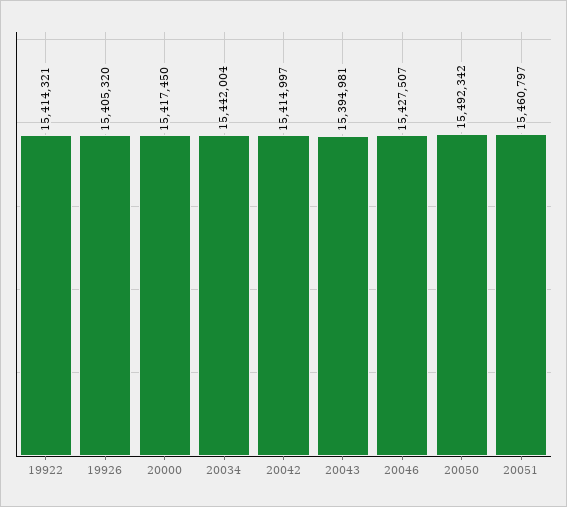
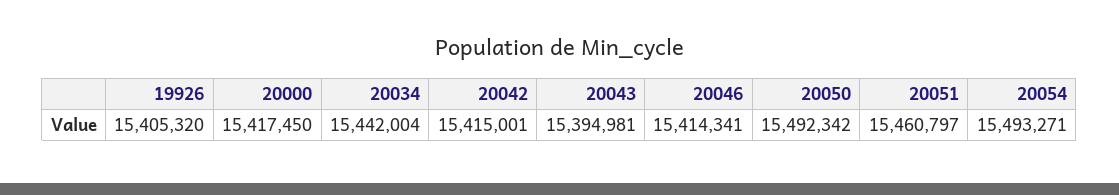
19922: 15414321 -> none
20042: 15414997 -> 15415001
20046: 15427507 -> 15414341
20054: none -> 15493271

